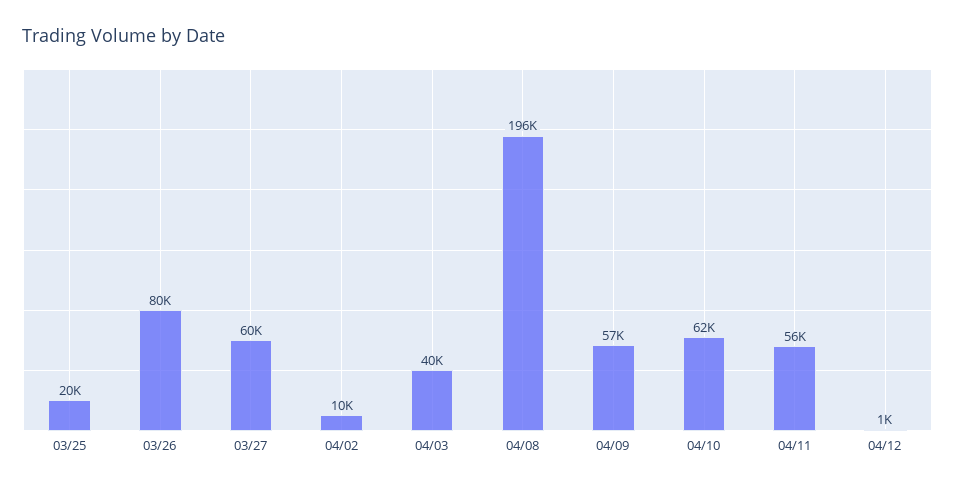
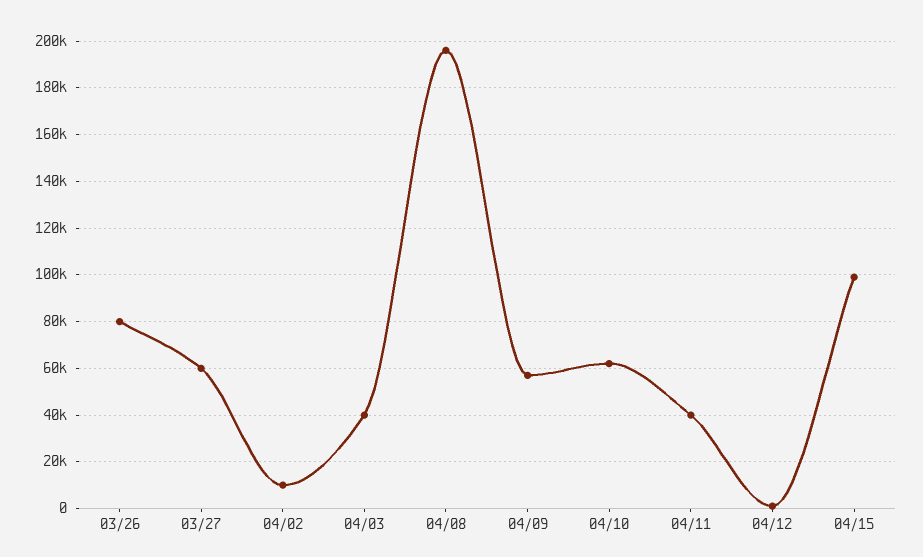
03/25: 20000 -> none
04/11: 56000 -> 40000
04/15: none -> 100000

